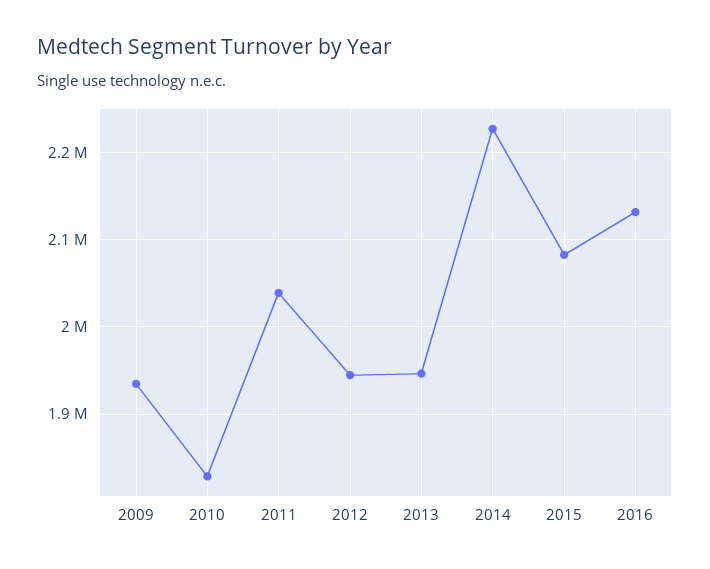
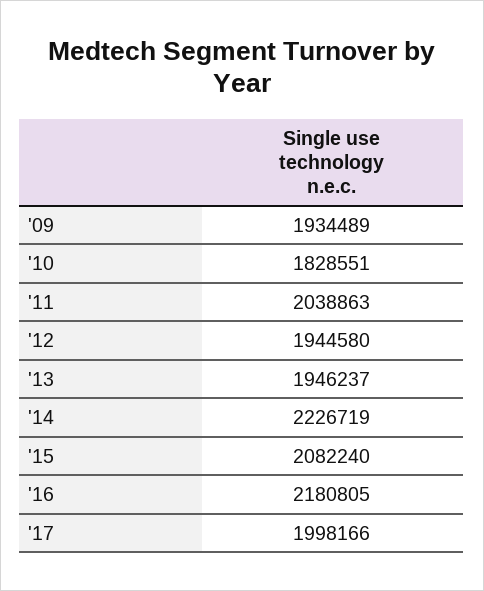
2016: 2130000 -> 2180805
'17: none -> 1998166

